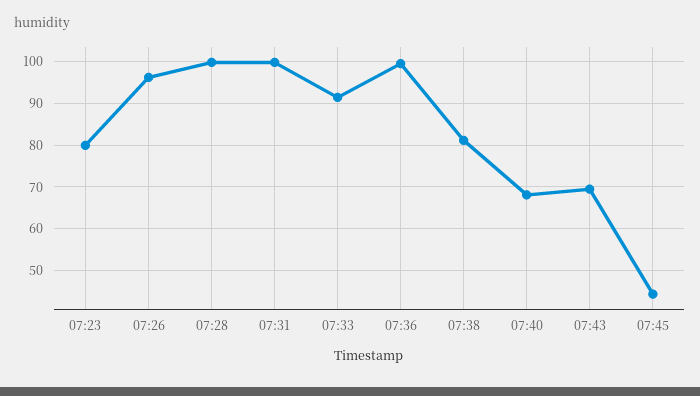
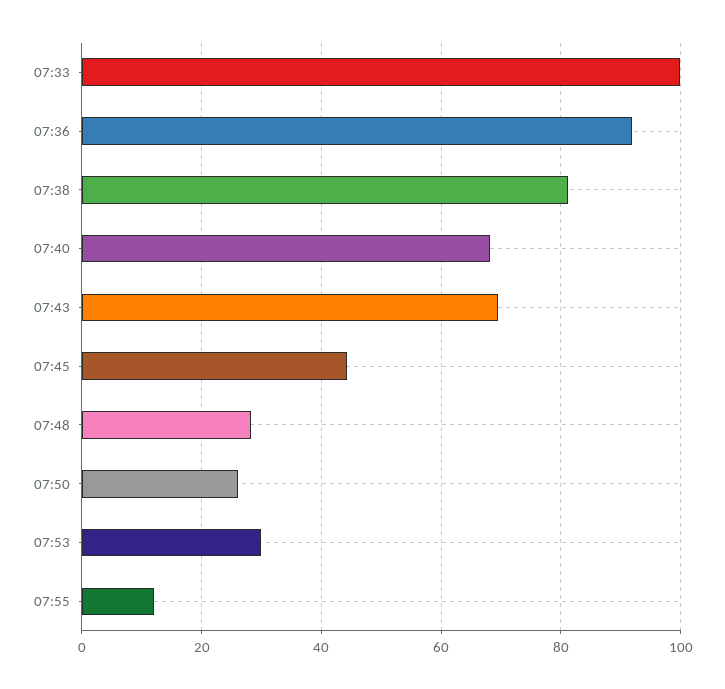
07:23: 80 -> none
07:26: 96 -> none
07:28: 100 -> none
07:31: 100 -> none
07:33: 92 -> 100
07:36: 100 -> 92
07:48: none -> 28
07:50: none -> 26
07:53: none -> 30
07:55: none -> 12

